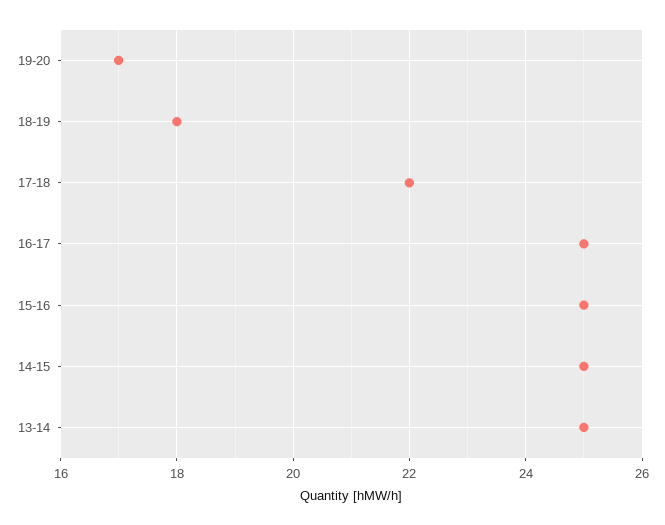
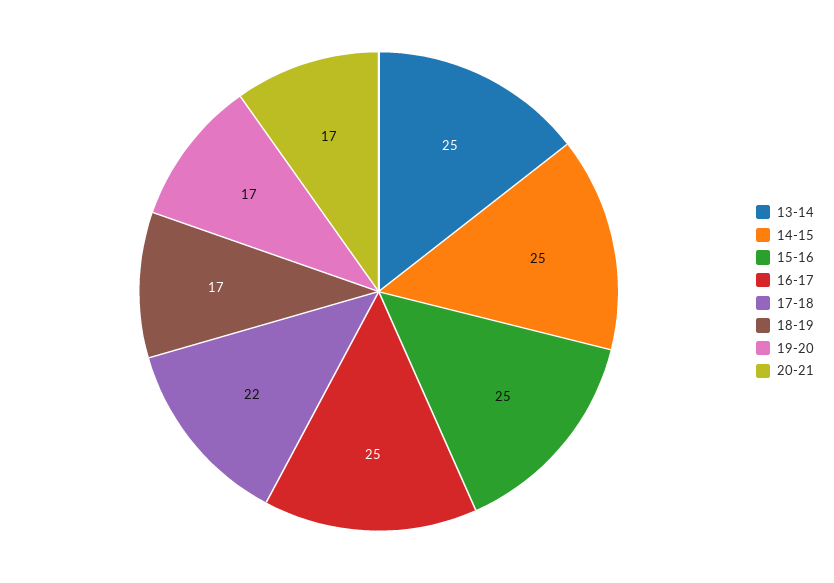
18-19: 18 -> 17
20-21: none -> 17

